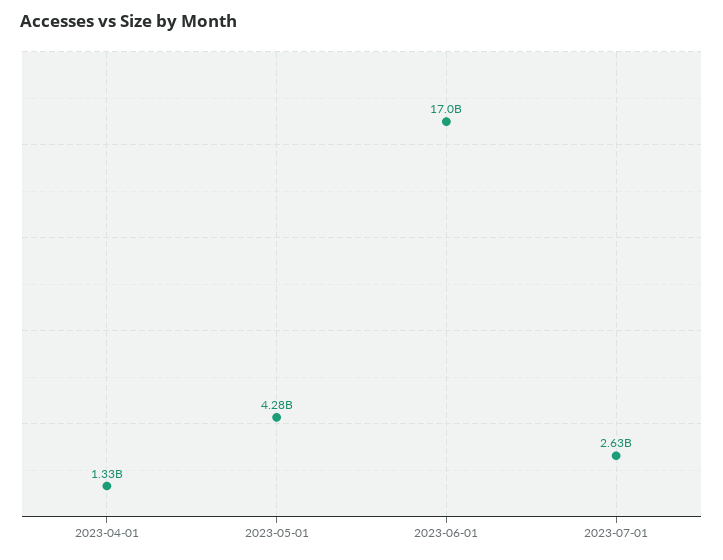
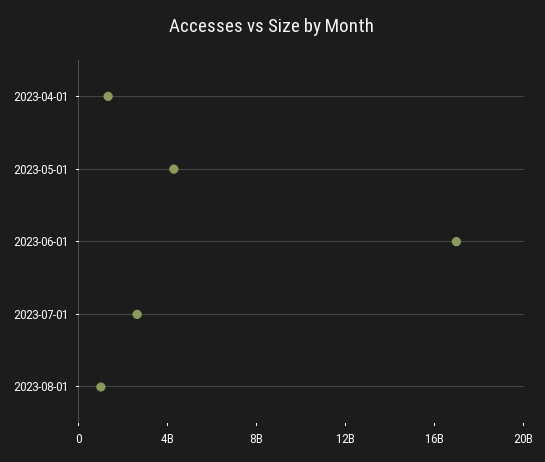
2023-08-01: none -> 1000000000

